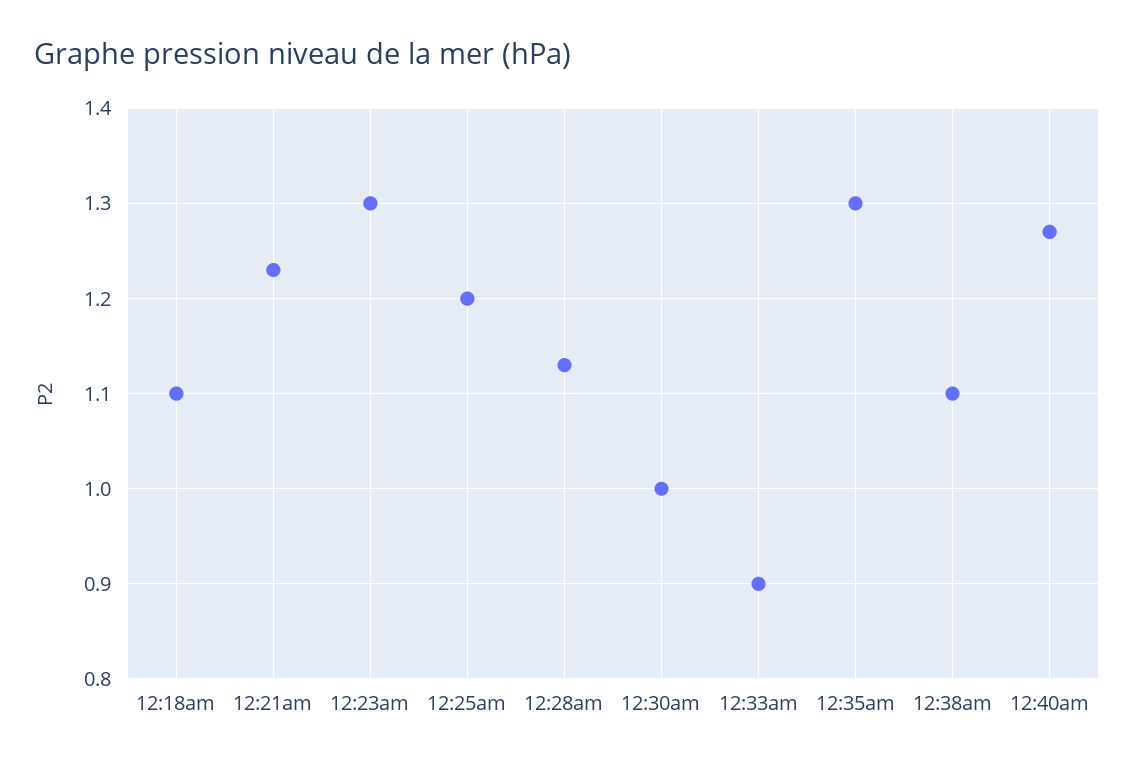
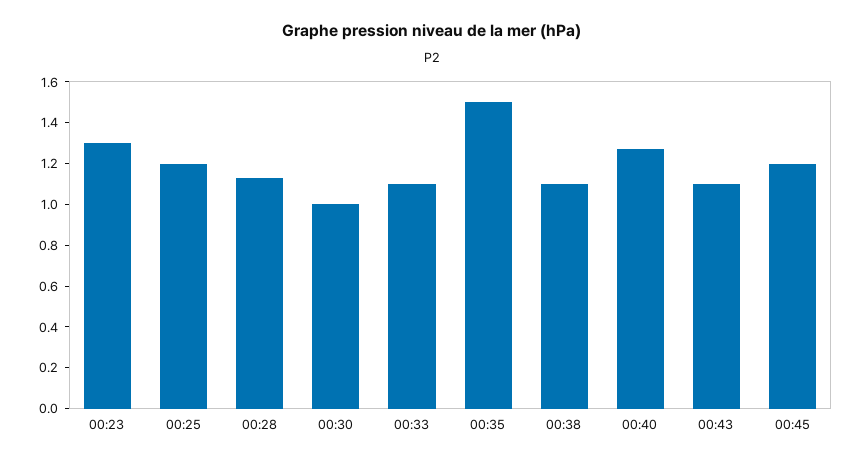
12:18am: 1.1 -> none
12:21am: 1.23 -> none
12:33am: 0.9 -> 1.1
12:35am: 1.3 -> 1.5
00:43: none -> 1.1
00:45: none -> 1.2

